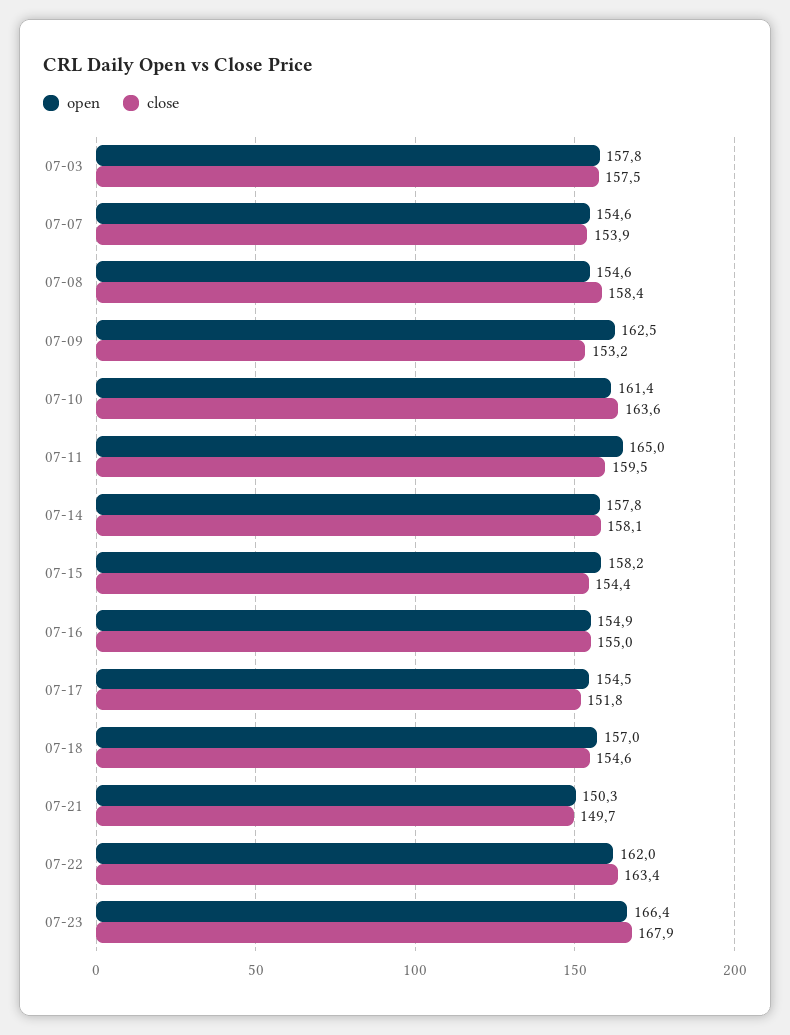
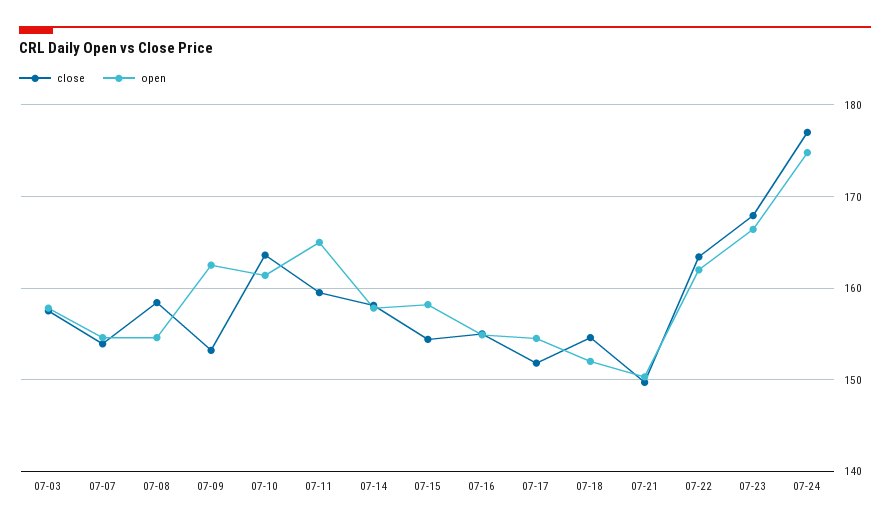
open, 07-18: 157 -> 152
close, 07-24: none -> 177
open, 07-24: none -> 175

